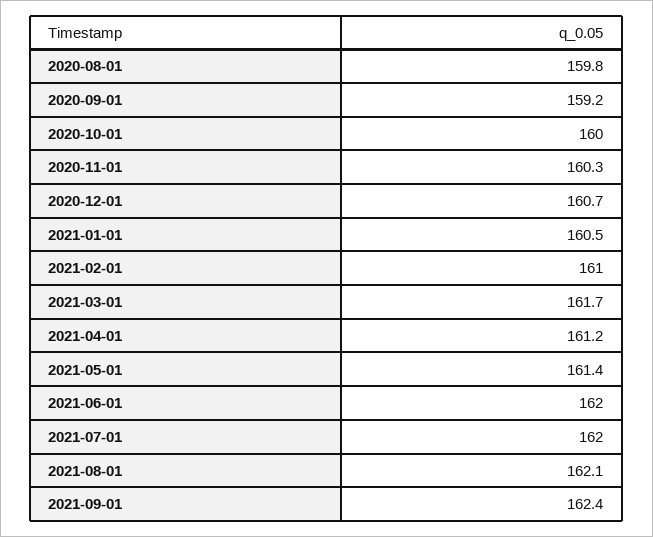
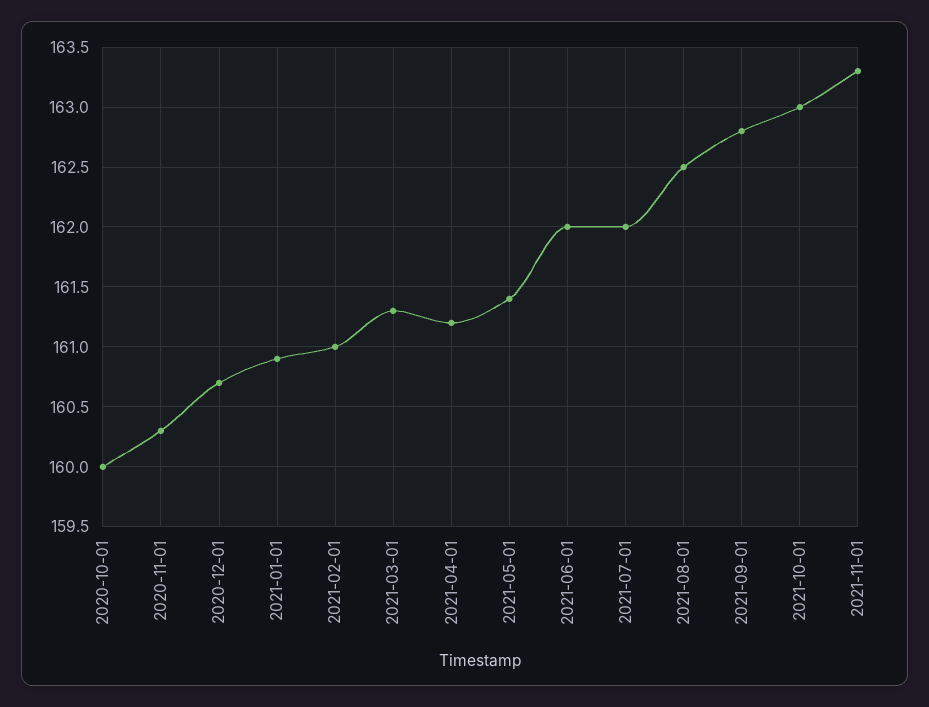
2020-08-01: 159.8 -> none
2020-09-01: 159.2 -> none
2021-01-01: 160.5 -> 160.9
2021-03-01: 161.7 -> 161.3
2021-08-01: 162.1 -> 162.5
2021-09-01: 162.4 -> 162.8
2021-10-01: none -> 163
2021-11-01: none -> 163.3

